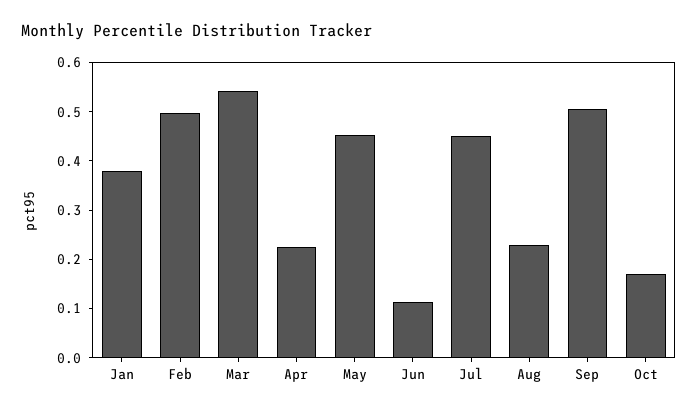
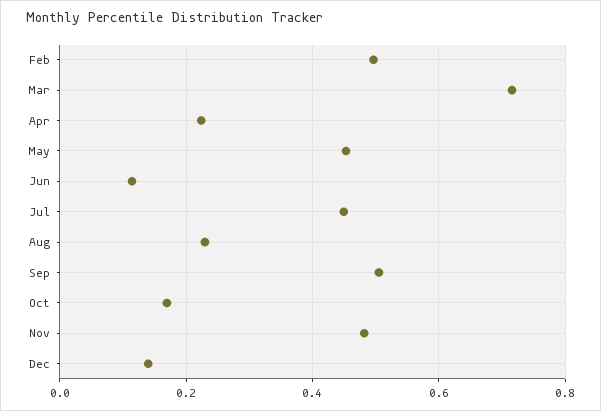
Jan: 0.38 -> none
Mar: 0.54 -> 0.72
Nov: none -> 0.48
Dec: none -> 0.14

